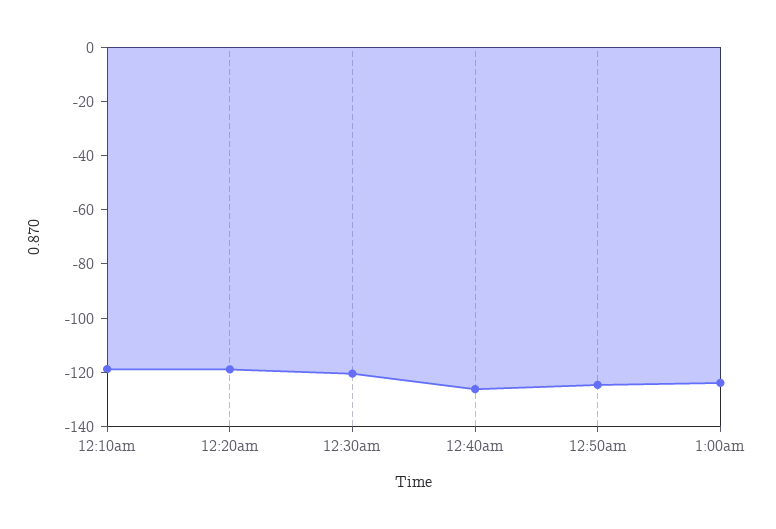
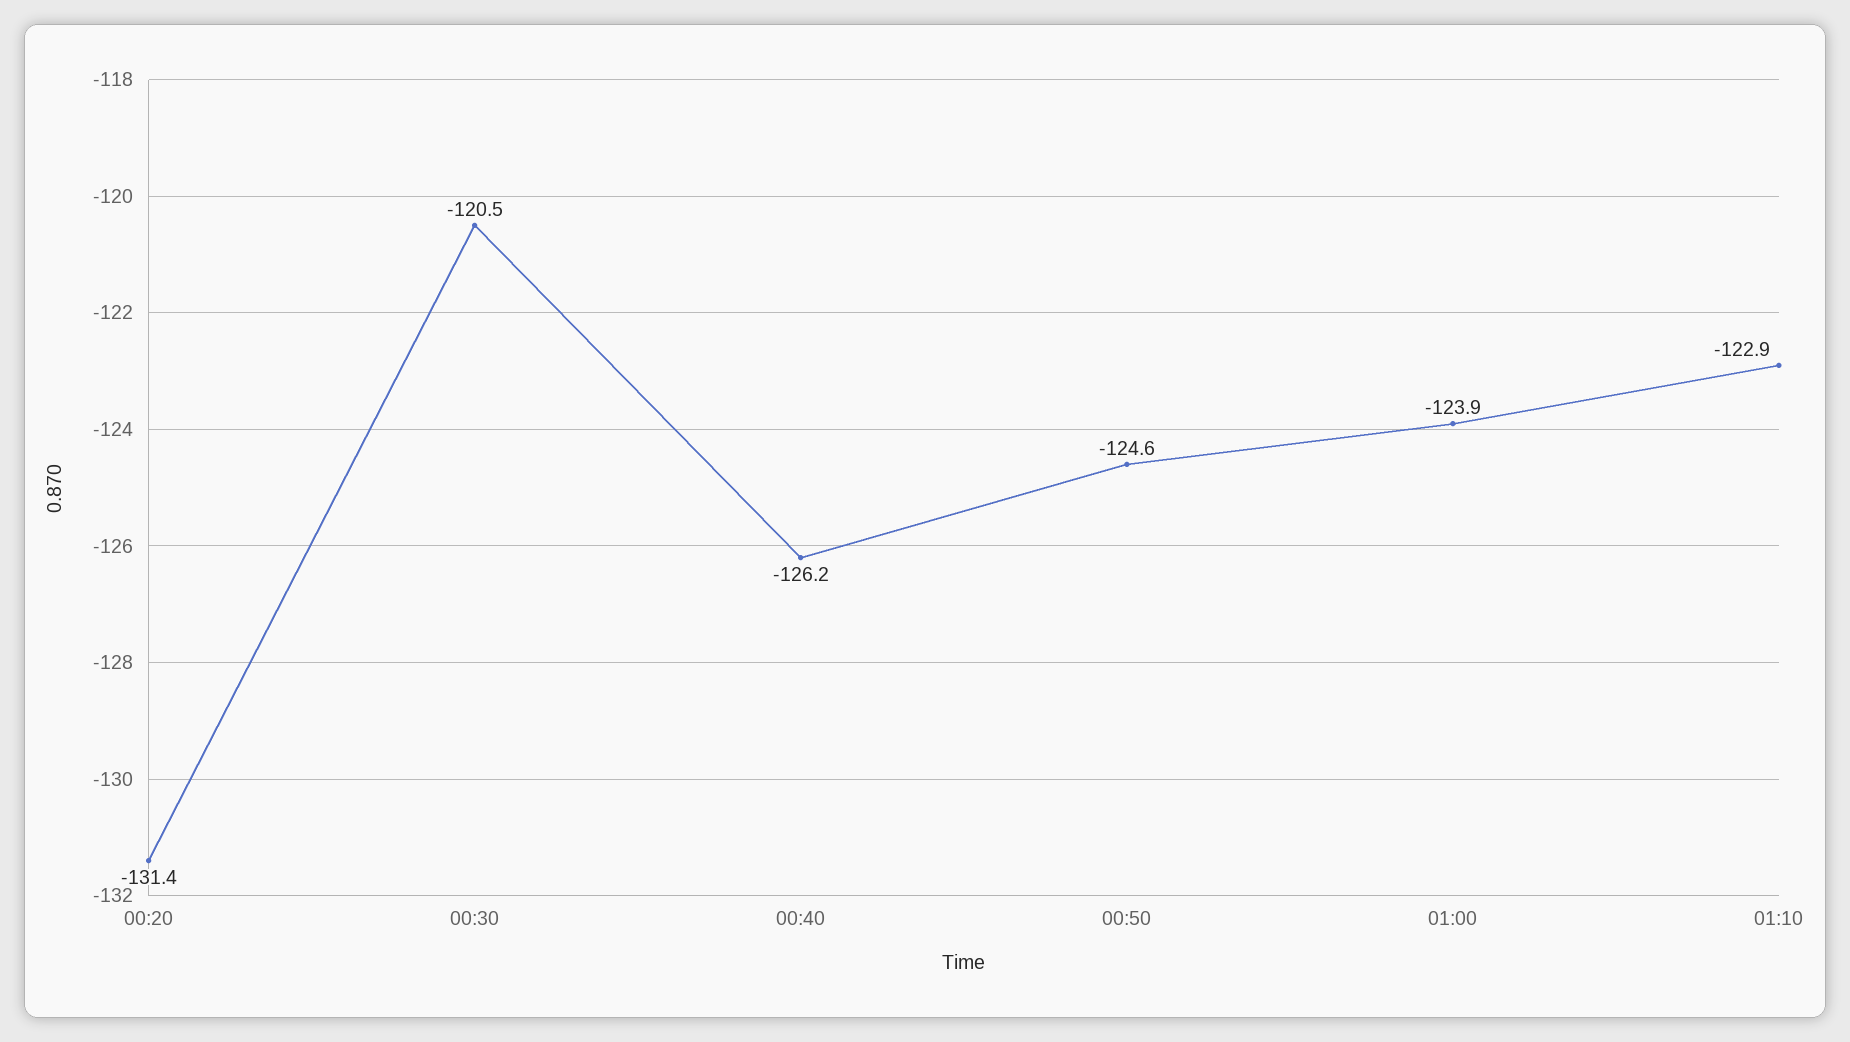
12:10am: -120 -> none
12:20am: -120 -> -131.4
01:10: none -> -122.9

